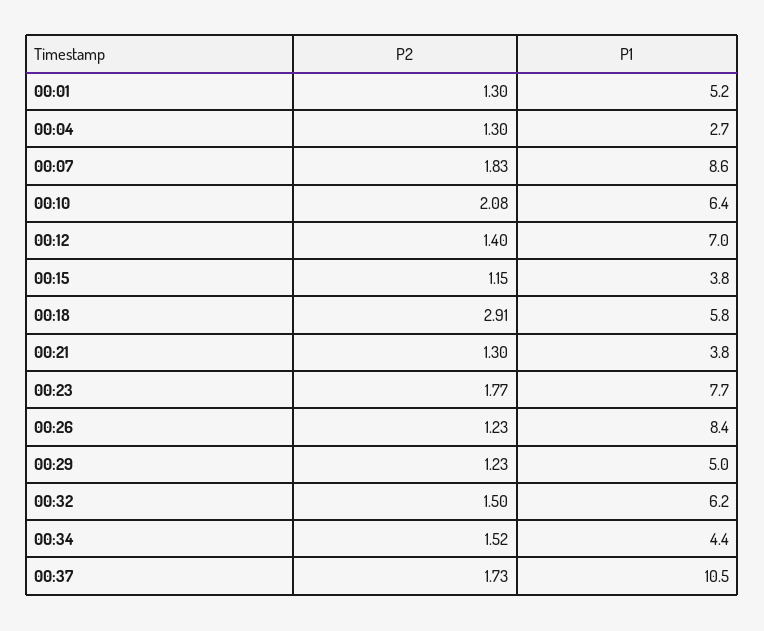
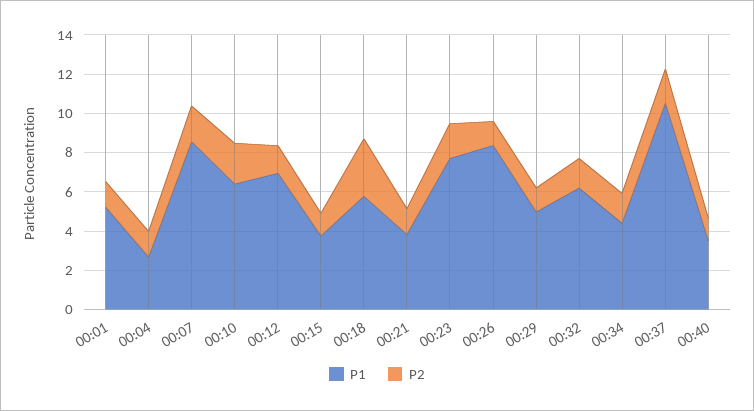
P1, 00:40: none -> 3.5
P2, 00:40: none -> 1

